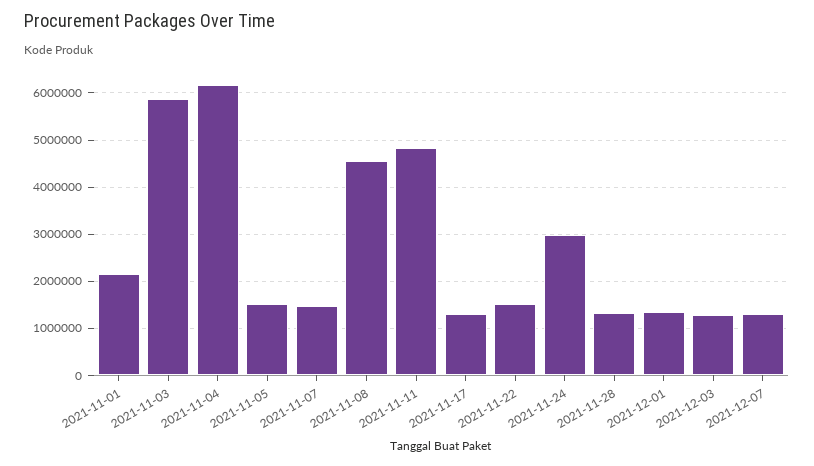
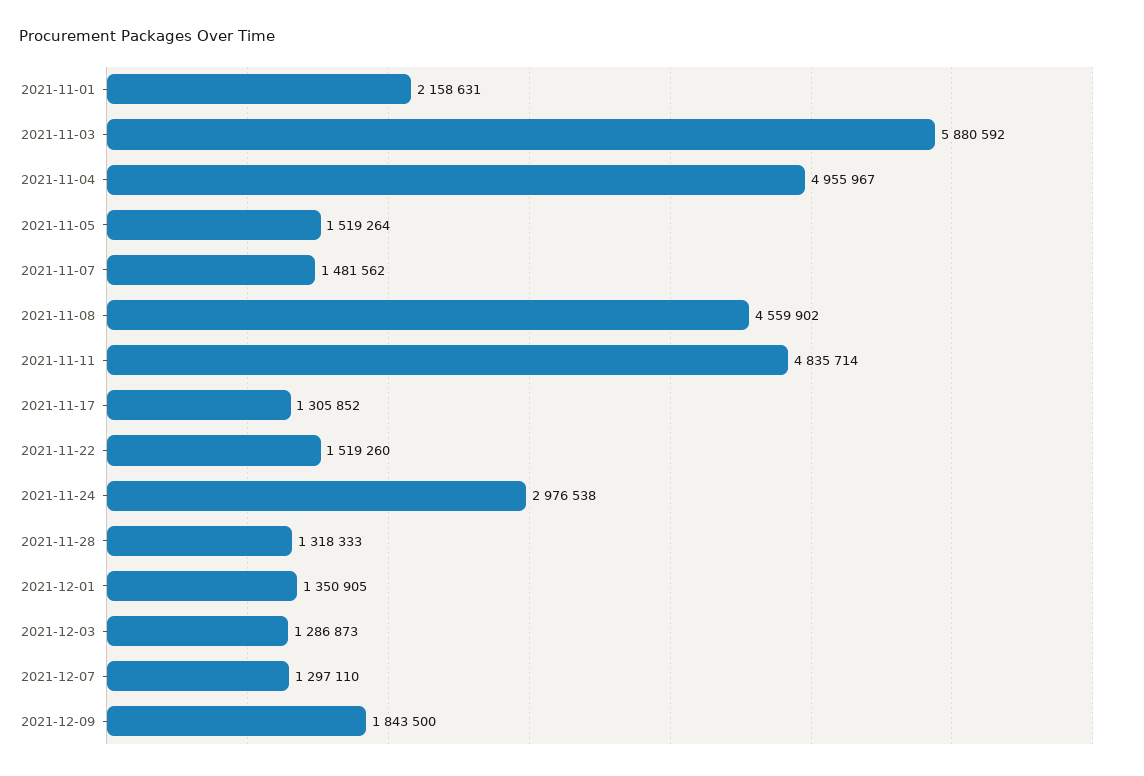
2021-11-04: 6200000 -> 4955967
2021-12-09: none -> 1843500

